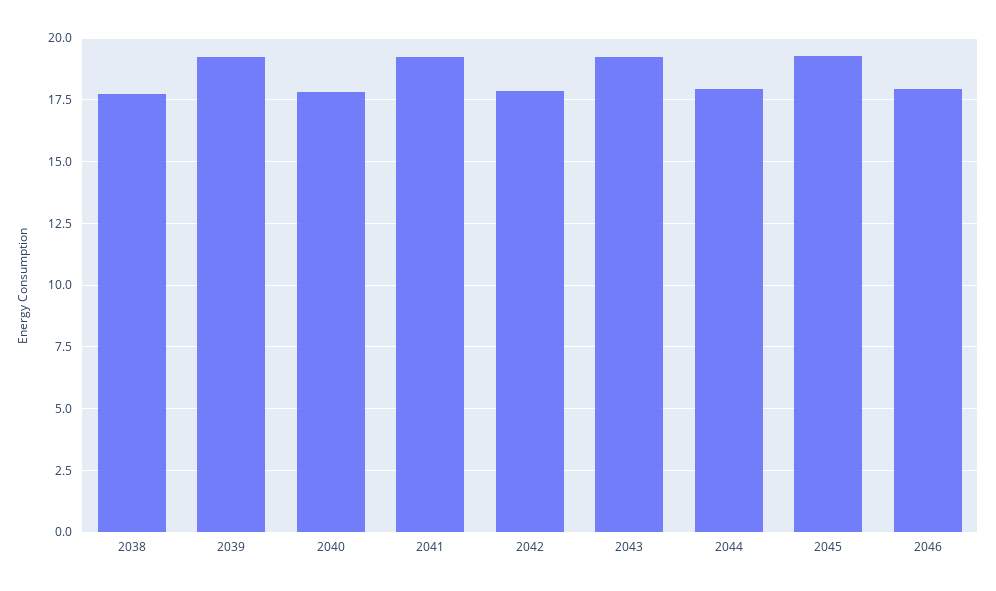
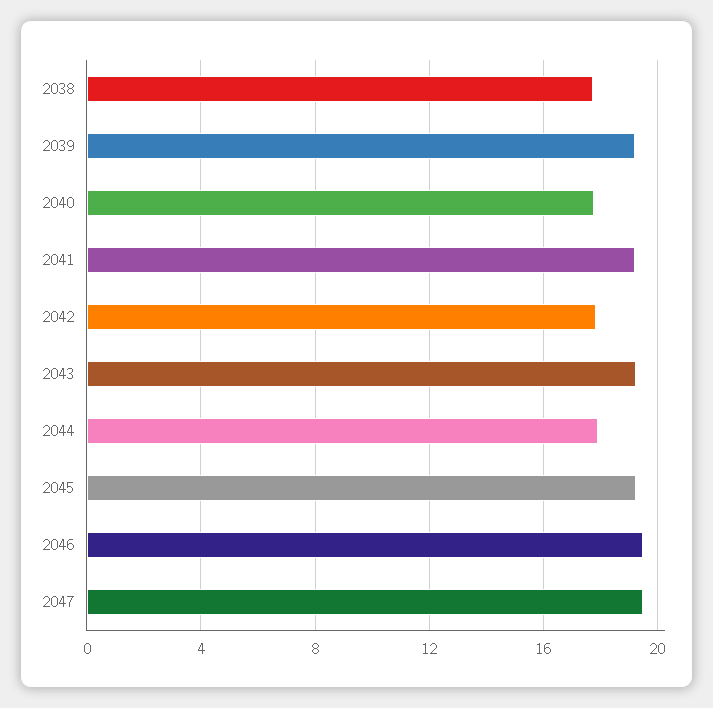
2046: 18 -> 19.5
2047: none -> 19.5

